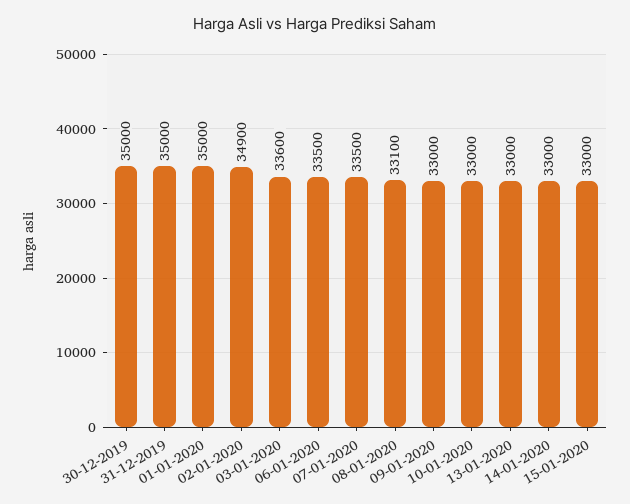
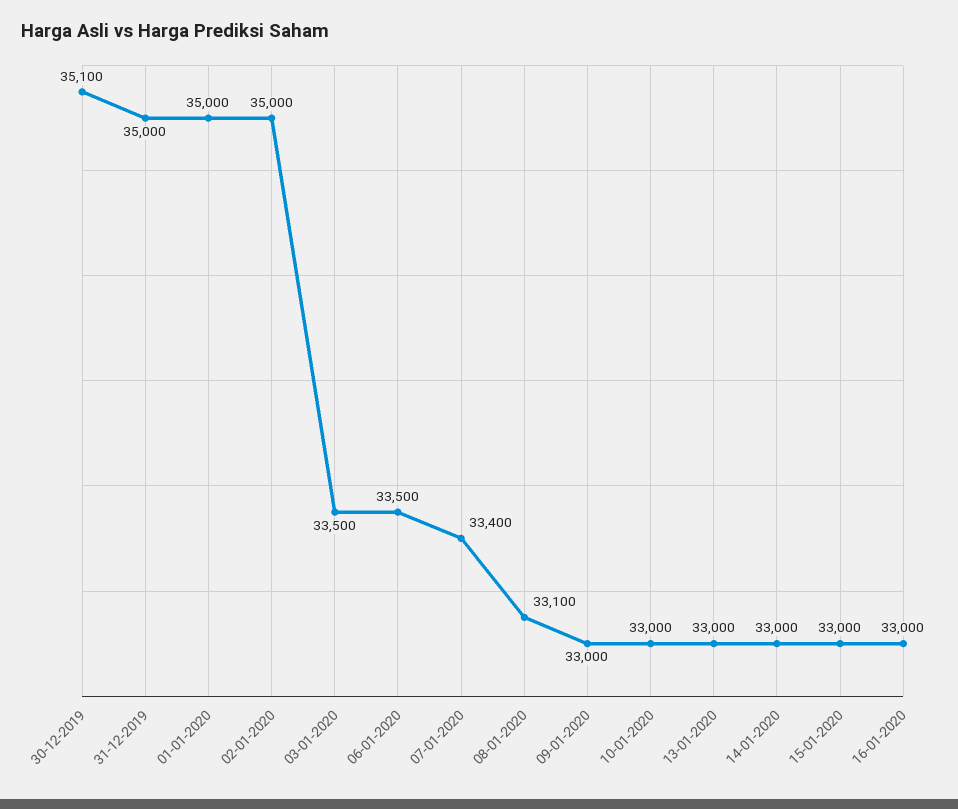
30-12-2019: 35000 -> 35100
02-01-2020: 34900 -> 35000
03-01-2020: 33600 -> 33500
07-01-2020: 33500 -> 33400
16-01-2020: none -> 33000

